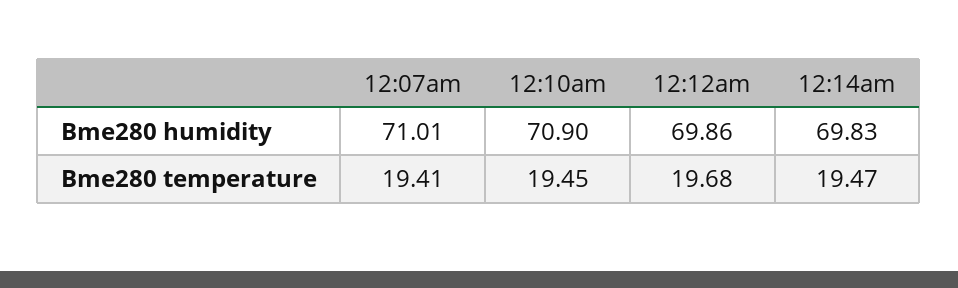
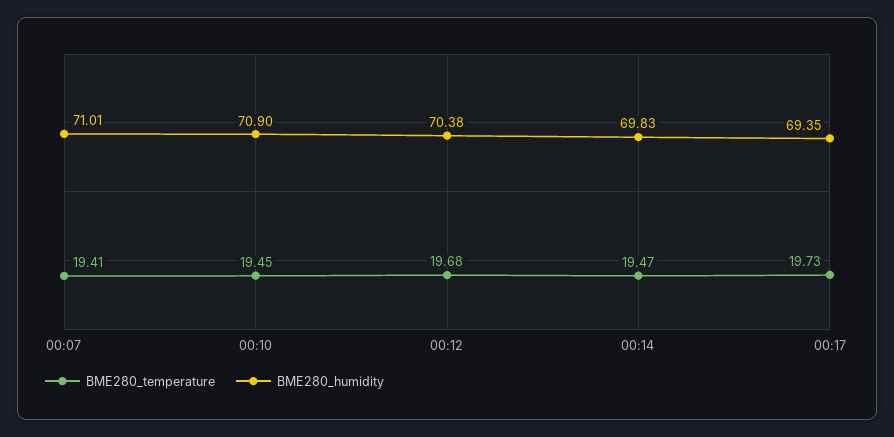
Bme280 humidity, 12:12am: 69.86 -> 70.38
Bme280 temperature, 00:17: none -> 19.73
Bme280 humidity, 00:17: none -> 69.35

